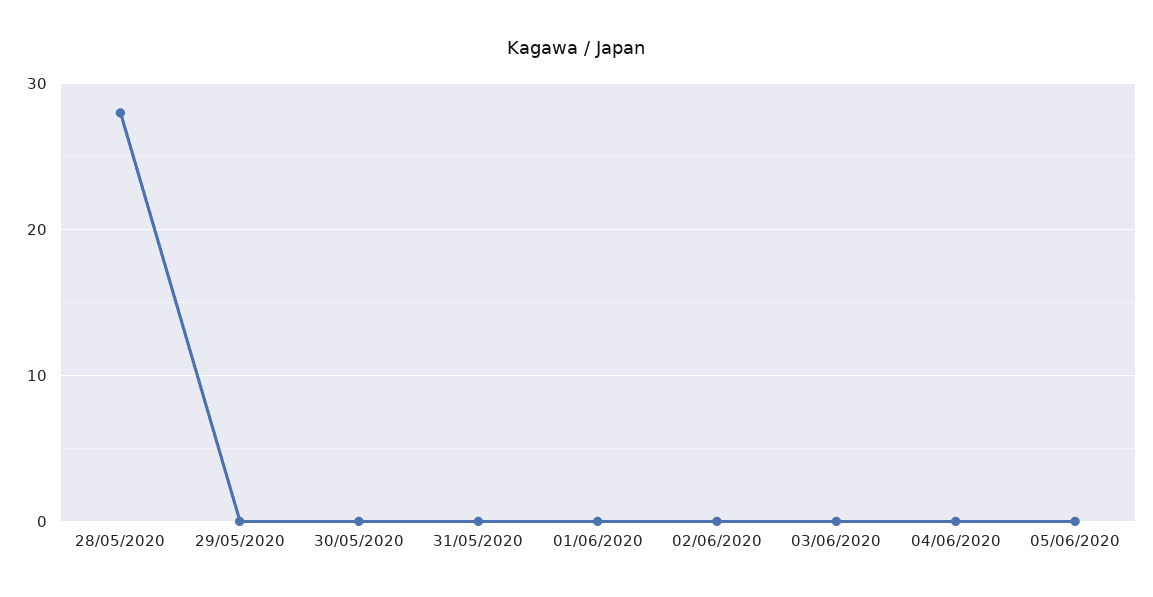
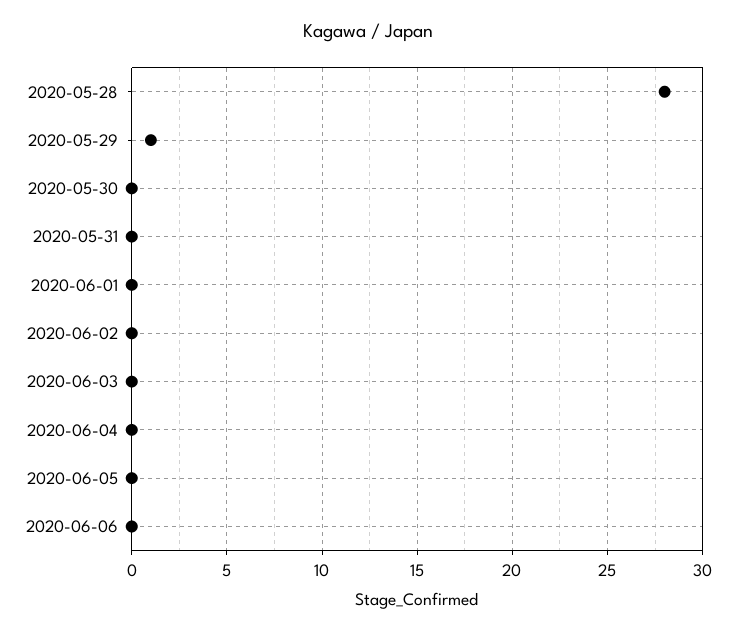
29/05/2020: 0 -> 1
2020-06-06: none -> 0

